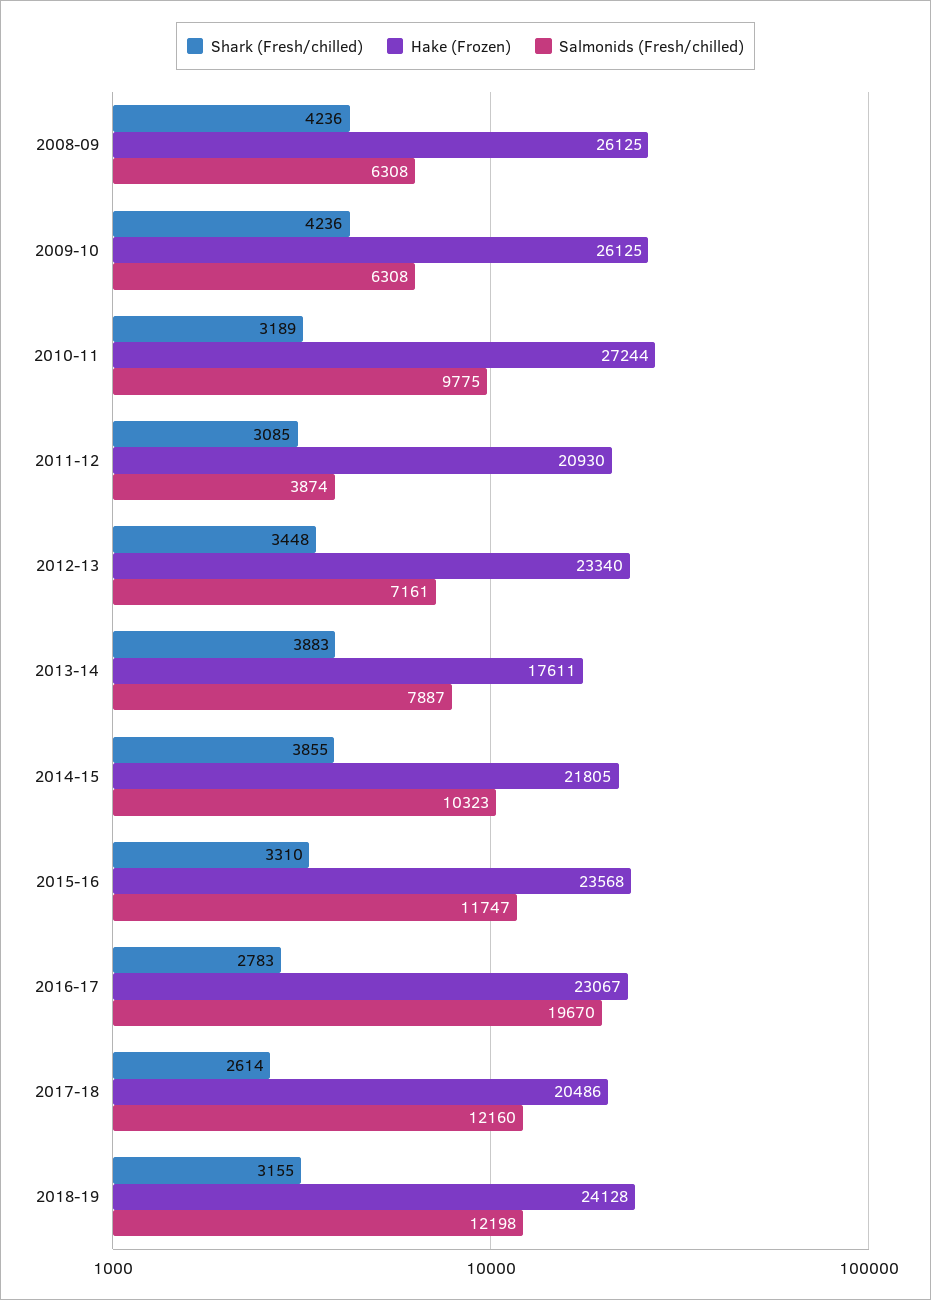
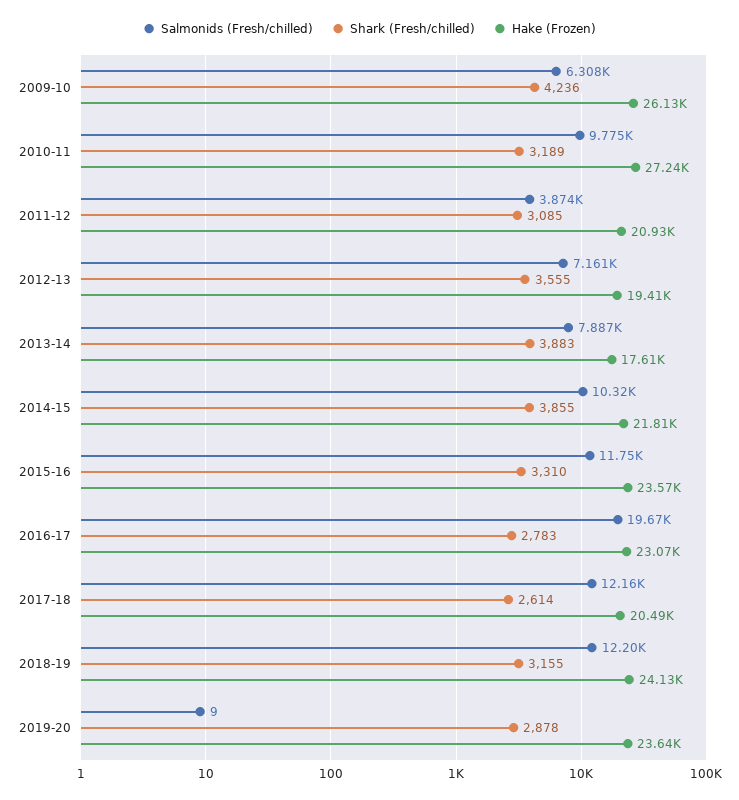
Shark (Fresh/chilled), 2008-09: 4236 -> none
Hake (Frozen), 2008-09: 26125 -> none
Salmonids (Fresh/chilled), 2008-09: 6308 -> none
Shark (Fresh/chilled), 2012-13: 3448 -> 3555
Hake (Frozen), 2012-13: 23340 -> 19410
Salmonids (Fresh/chilled), 2019-20: none -> 9
Shark (Fresh/chilled), 2019-20: none -> 2878
Hake (Frozen), 2019-20: none -> 23640

